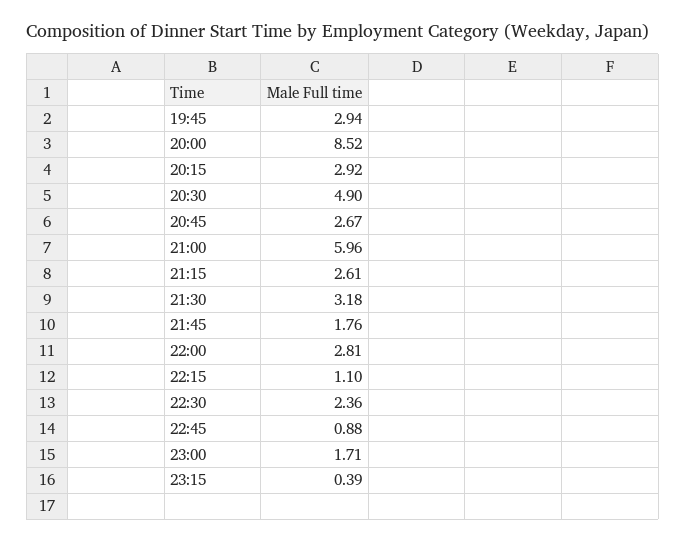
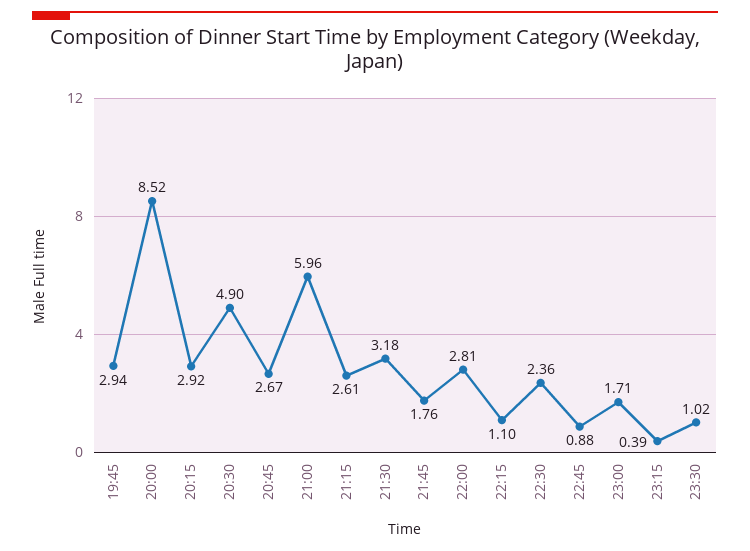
23:30: none -> 1.02

